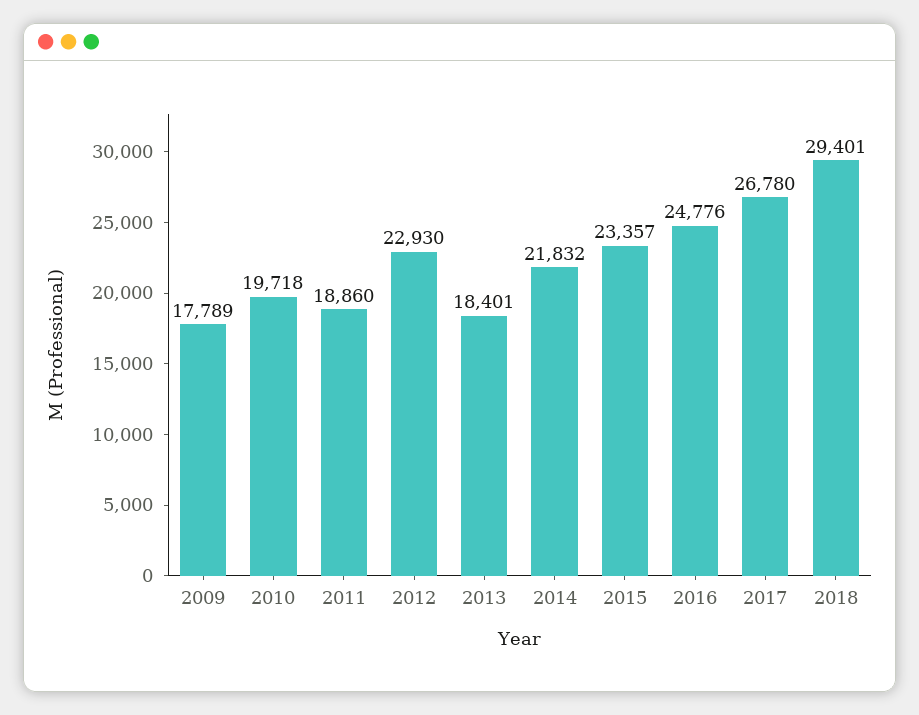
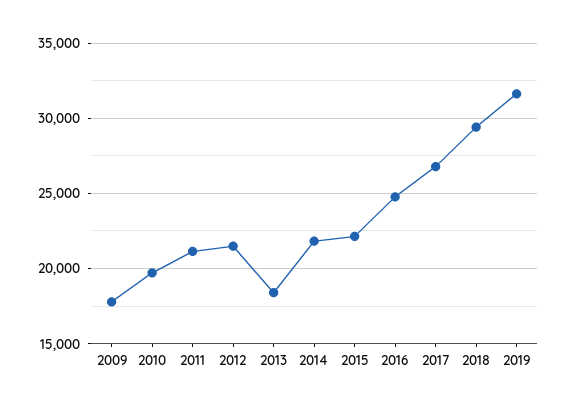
2011: 18860 -> 21000
2012: 22930 -> 21500
2015: 23357 -> 22000
2019: none -> 31500

